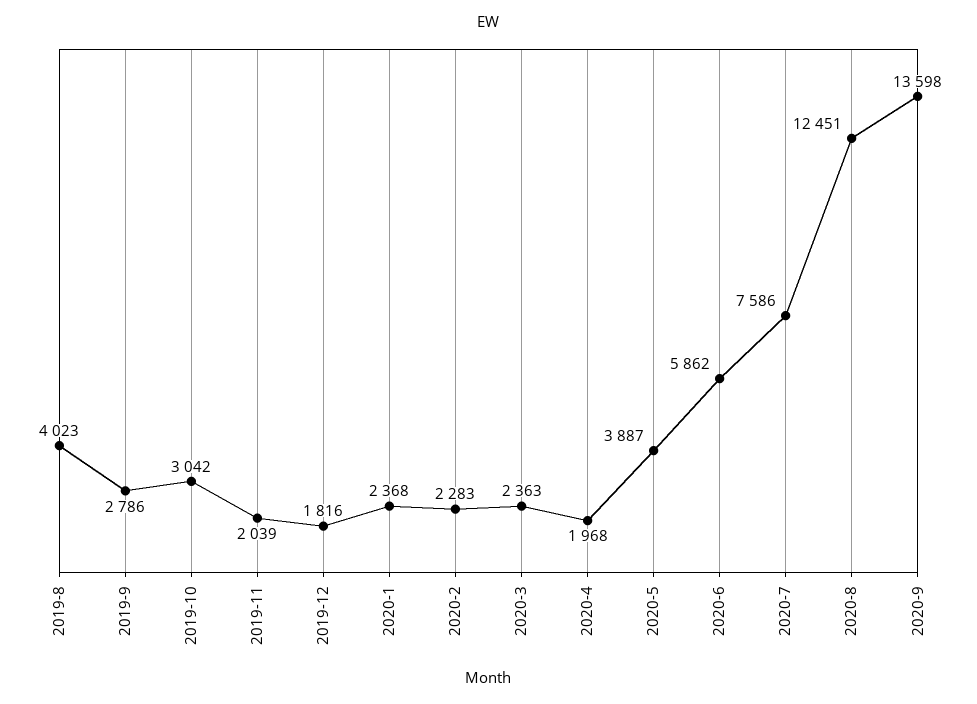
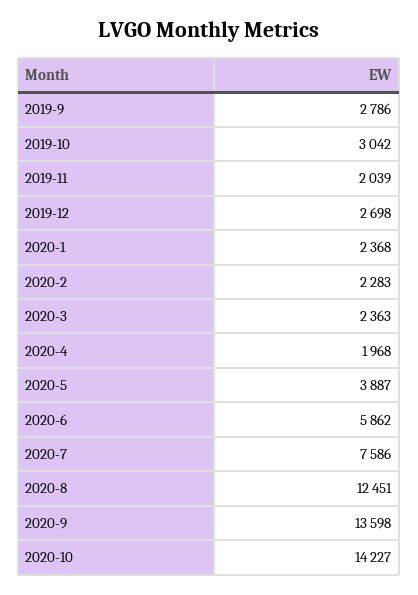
2019-8: 4023 -> none
2019-12: 1816 -> 2698
2020-10: none -> 14227

